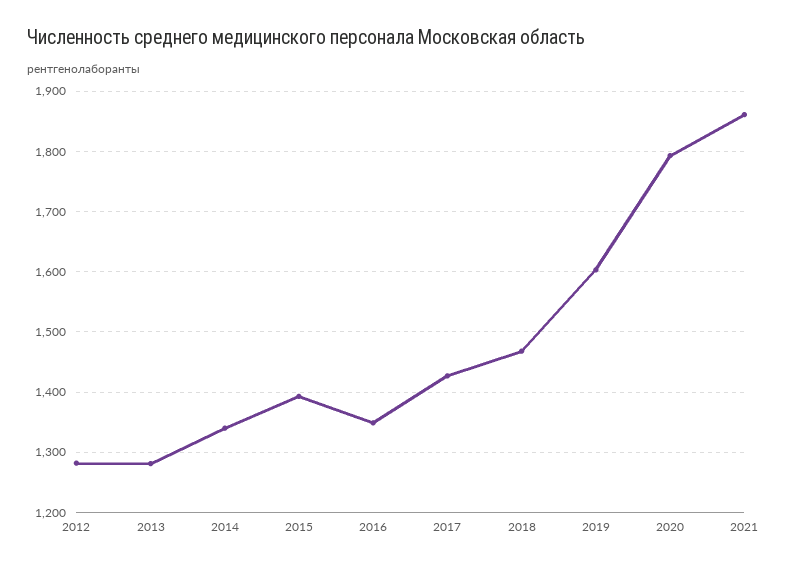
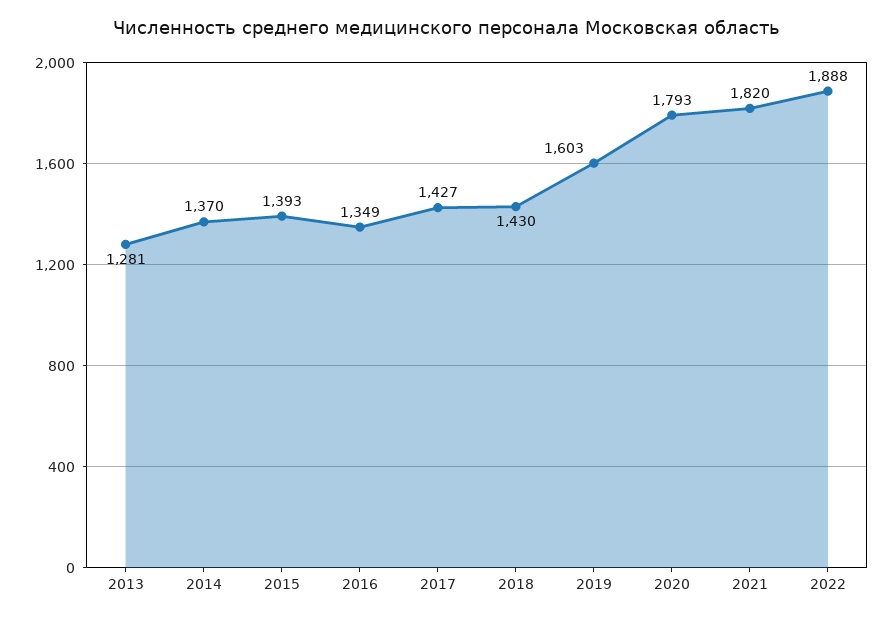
2012: 1280 -> none
2014: 1340 -> 1370
2018: 1470 -> 1430
2021: 1860 -> 1820
2022: none -> 1888

